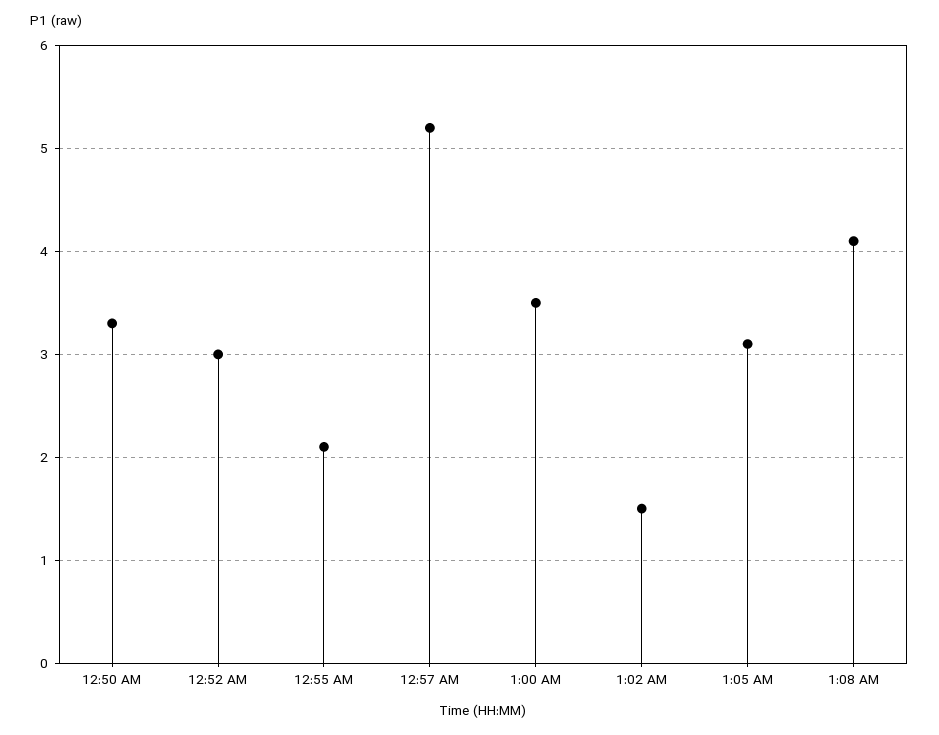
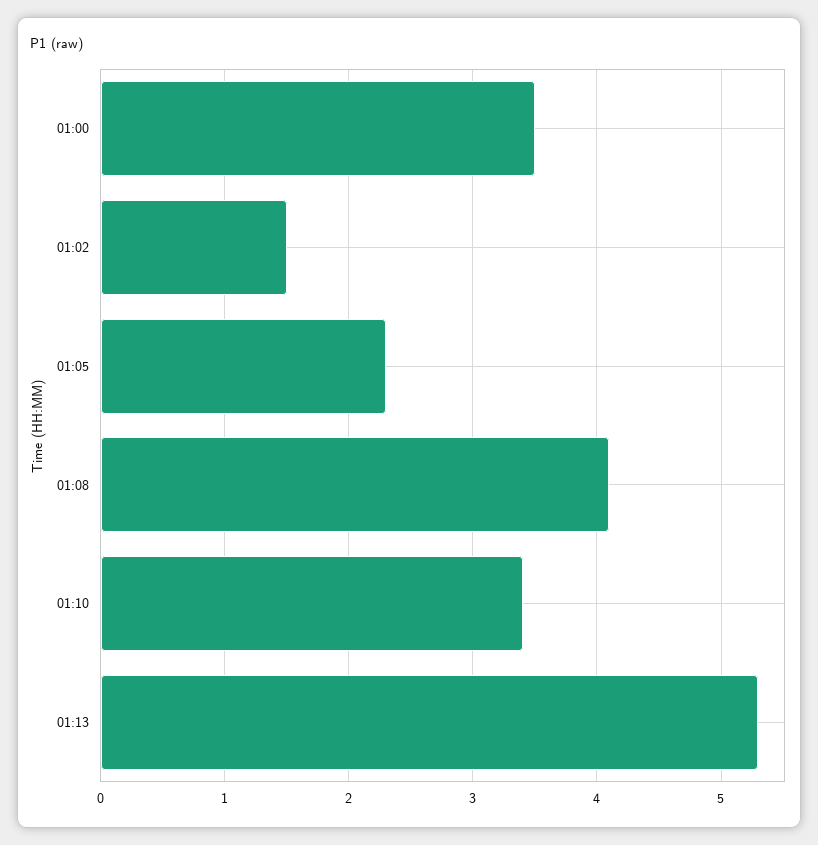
12:50 AM: 3.3 -> none
12:52 AM: 3 -> none
12:55 AM: 2.1 -> none
12:57 AM: 5.2 -> none
1:05 AM: 3.1 -> 2.3
01:10: none -> 3.4
01:13: none -> 5.3

